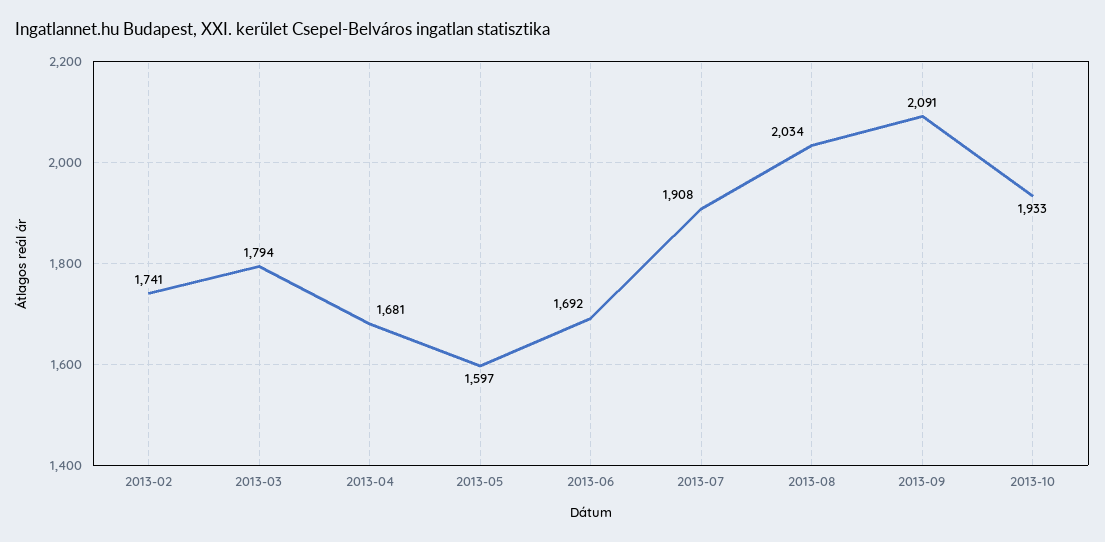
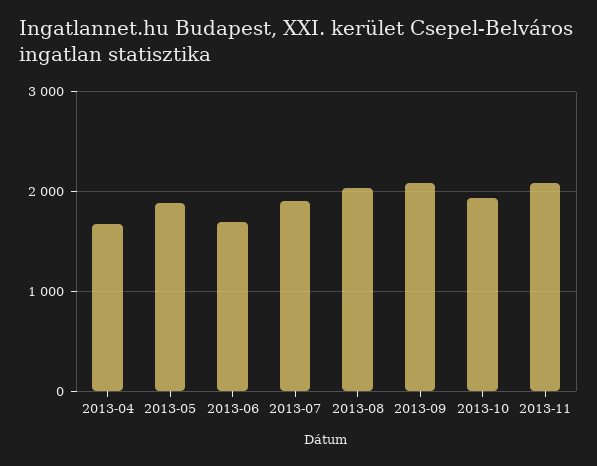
2013-02: 1741 -> none
2013-03: 1794 -> none
2013-05: 1597 -> 1900
2013-11: none -> 2100

